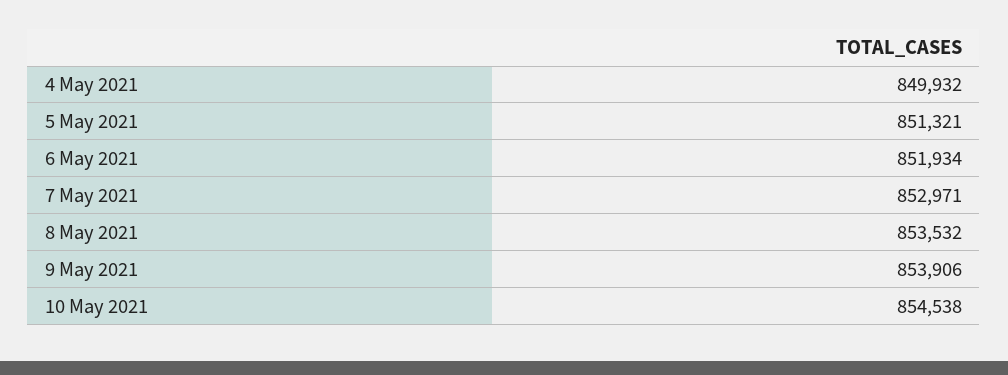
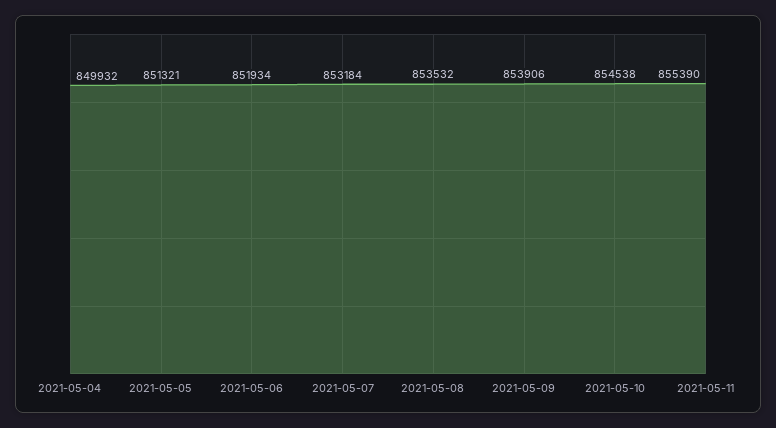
7 May 2021: 852971 -> 853184
2021-05-11: none -> 855390

